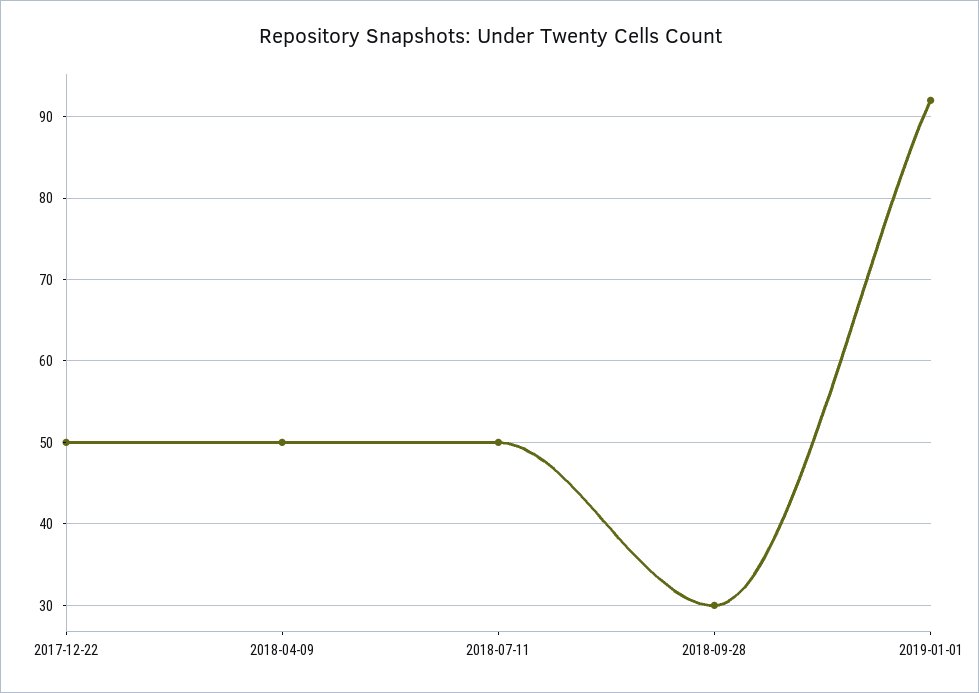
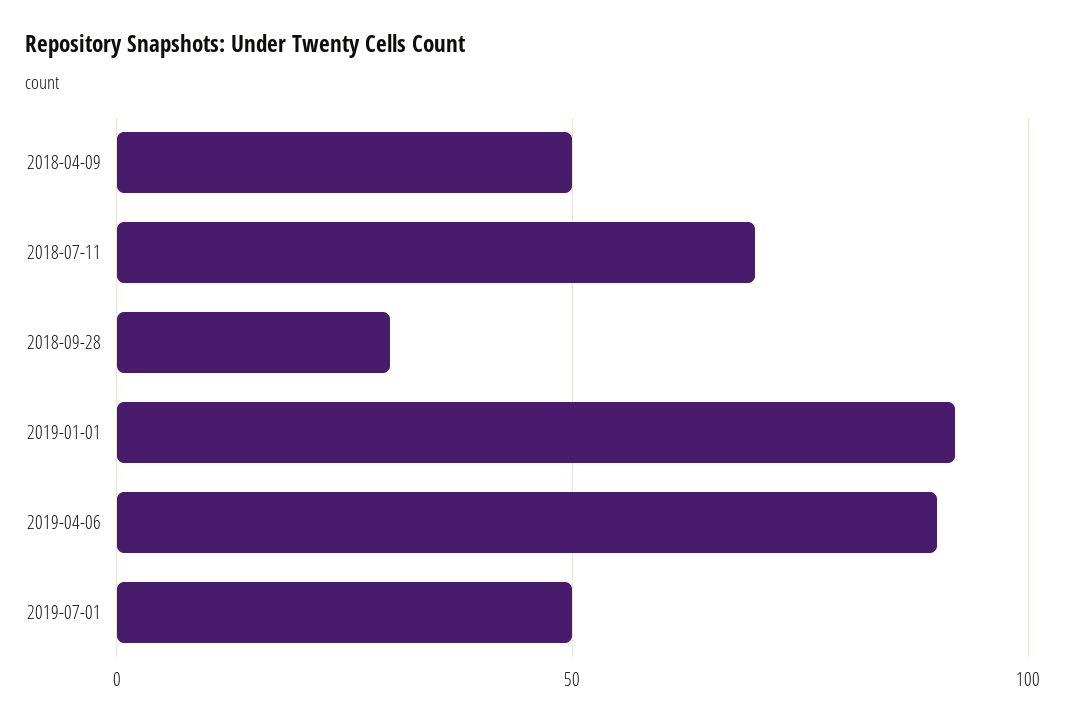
2017-12-22: 50 -> none
2018-07-11: 50 -> 70
2019-04-06: none -> 90
2019-07-01: none -> 50

